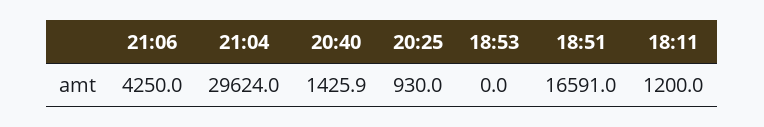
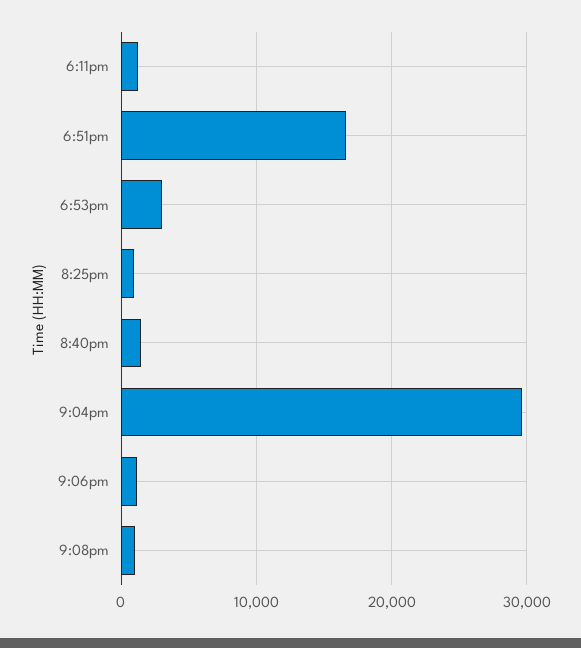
21:06: 4250 -> 1000
18:53: 0 -> 3000
9:08pm: none -> 1000

